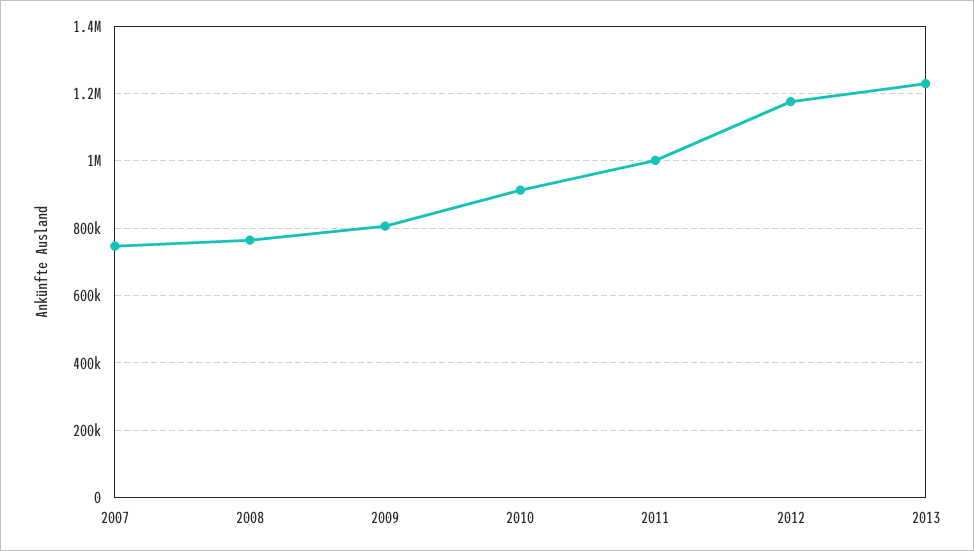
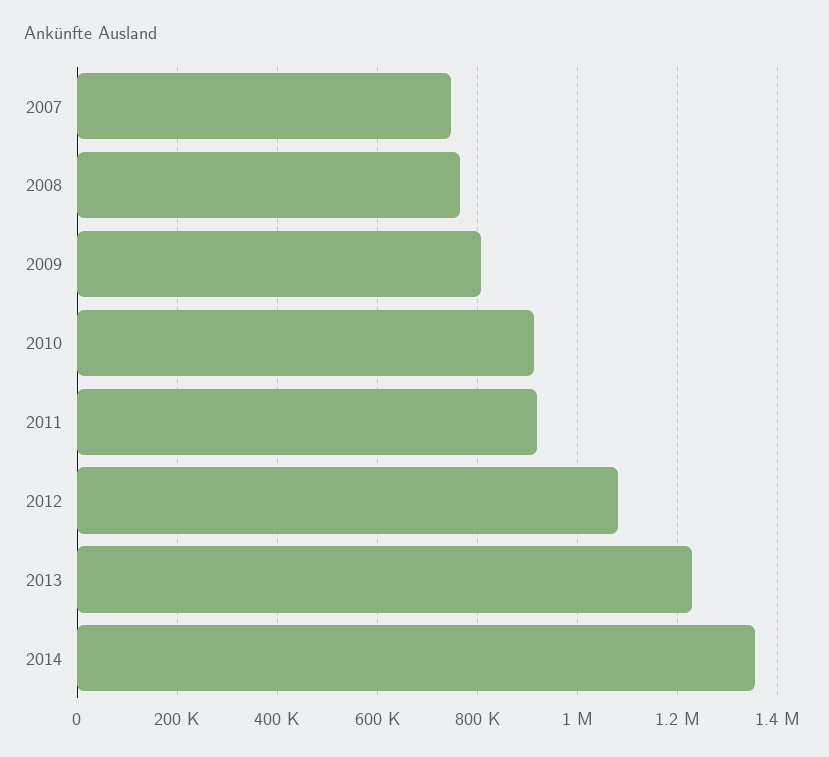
2011: 1000000 -> 920000
2012: 1180000 -> 1080000
2014: none -> 1360000

